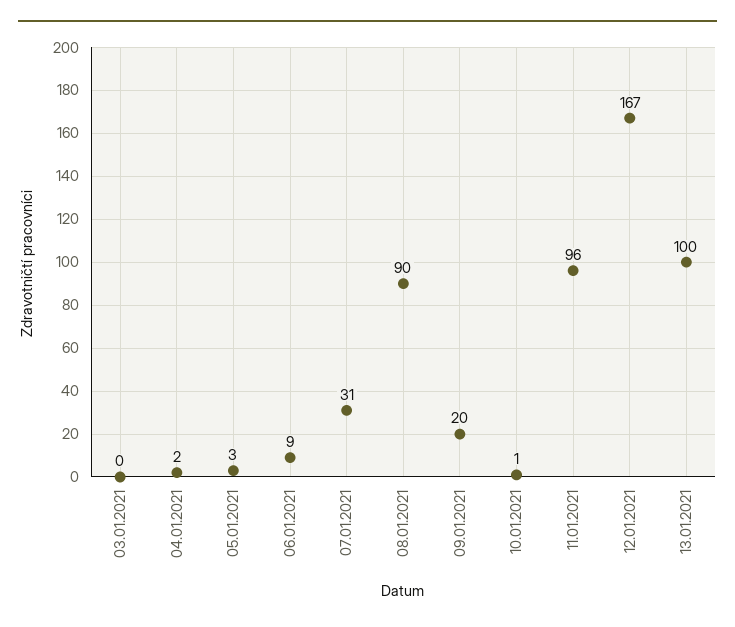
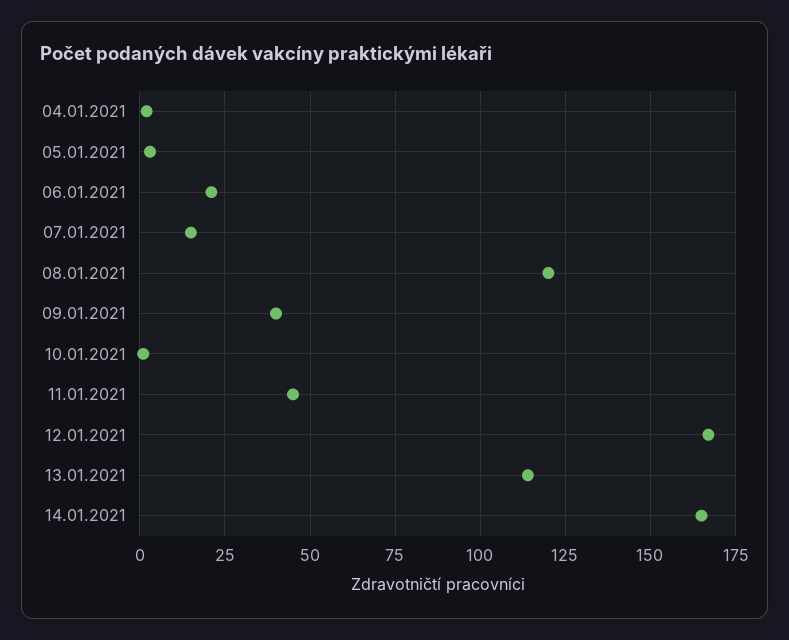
03.01.2021: 0 -> none
06.01.2021: 9 -> 20
07.01.2021: 31 -> 15
08.01.2021: 90 -> 120
09.01.2021: 20 -> 40
11.01.2021: 96 -> 45
13.01.2021: 100 -> 115
14.01.2021: none -> 165

